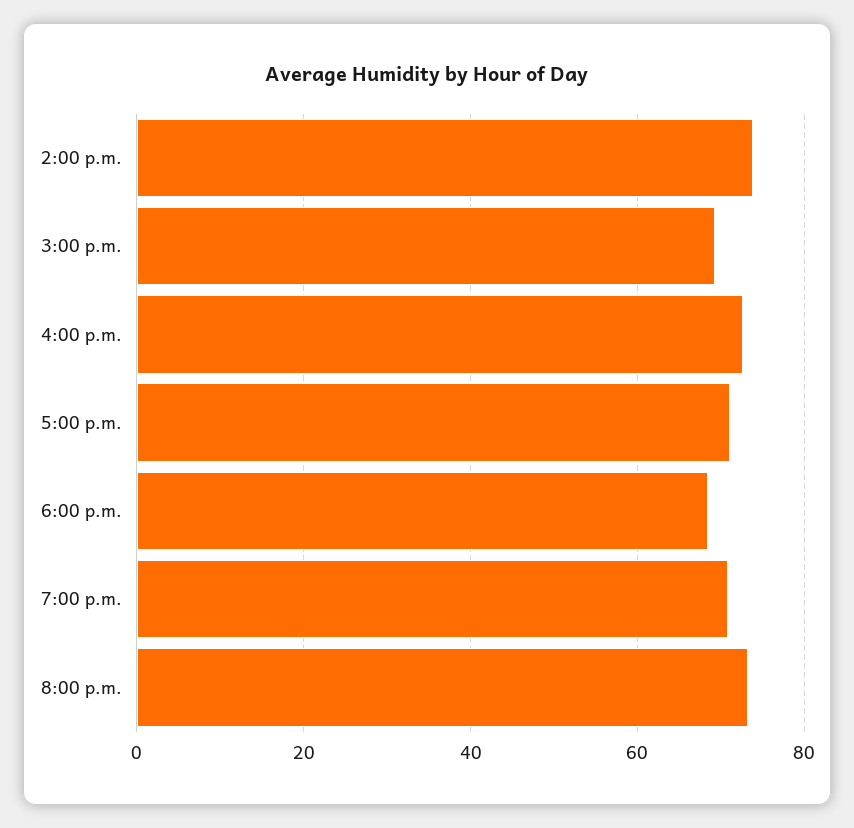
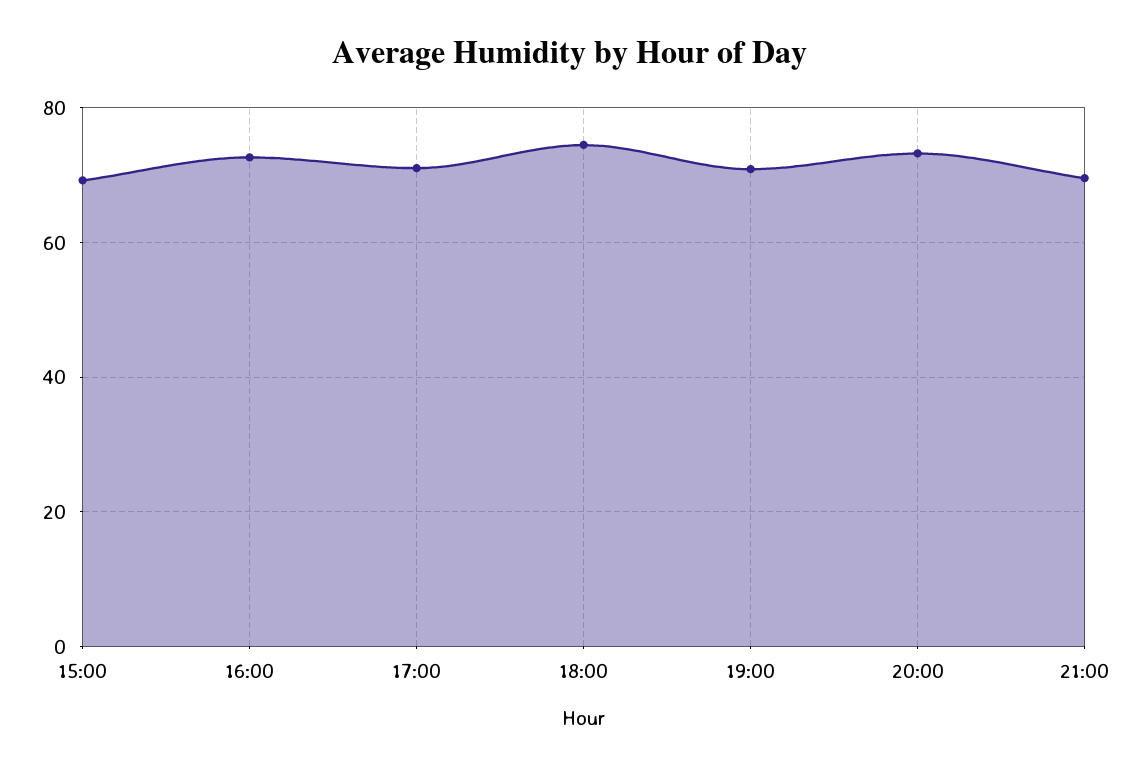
2:00 p.m.: 74 -> none
6:00 p.m.: 68 -> 74
21:00: none -> 70

